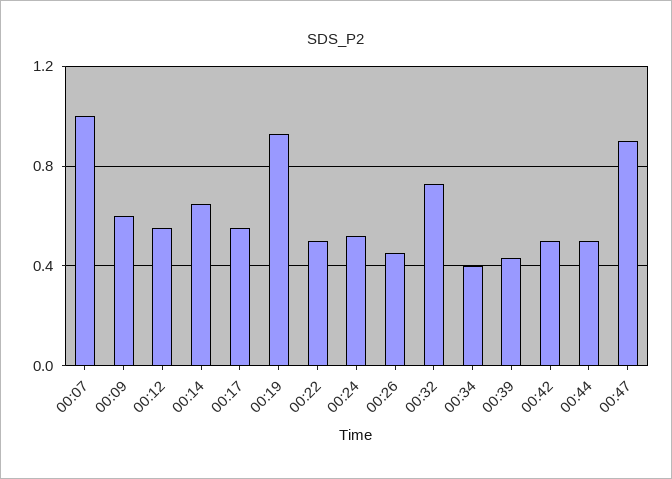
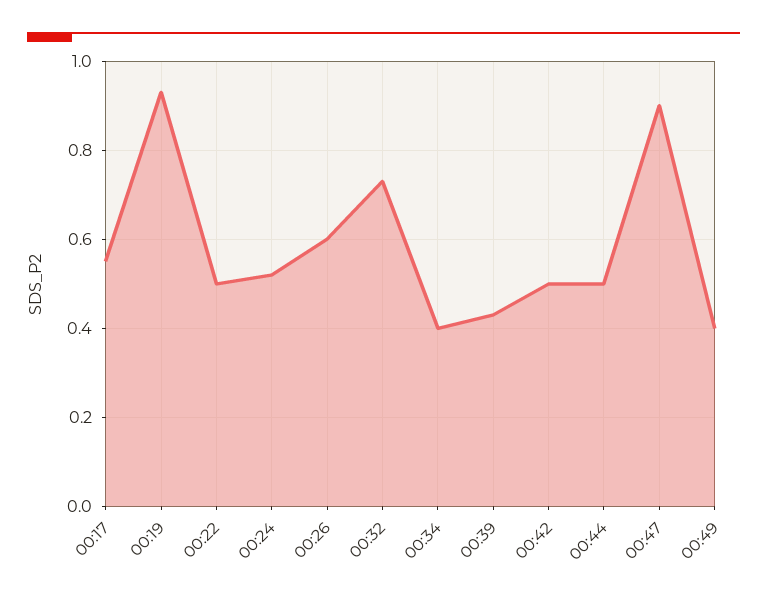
00:07: 1 -> none
00:09: 0.6 -> none
00:12: 0.55 -> none
00:14: 0.65 -> none
00:26: 0.45 -> 0.6
00:49: none -> 0.4

